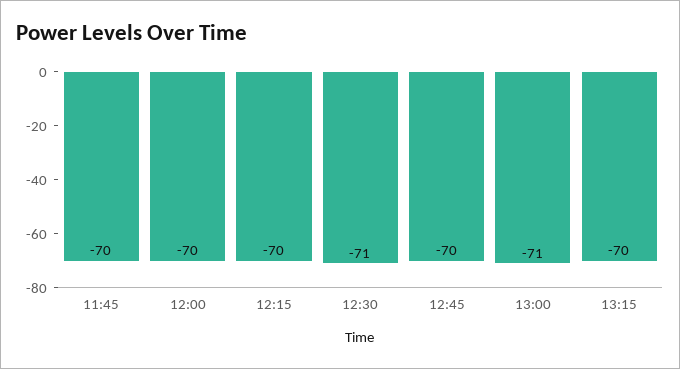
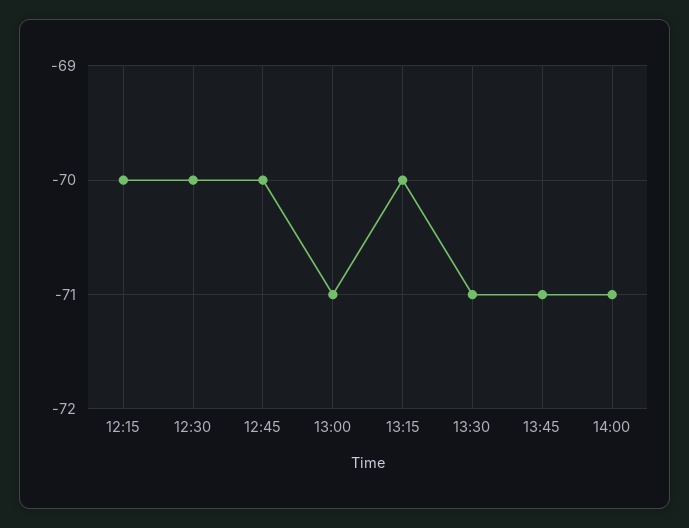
11:45: -70 -> none
12:00: -70 -> none
12:30: -71 -> -70
13:30: none -> -71
13:45: none -> -71
14:00: none -> -71

